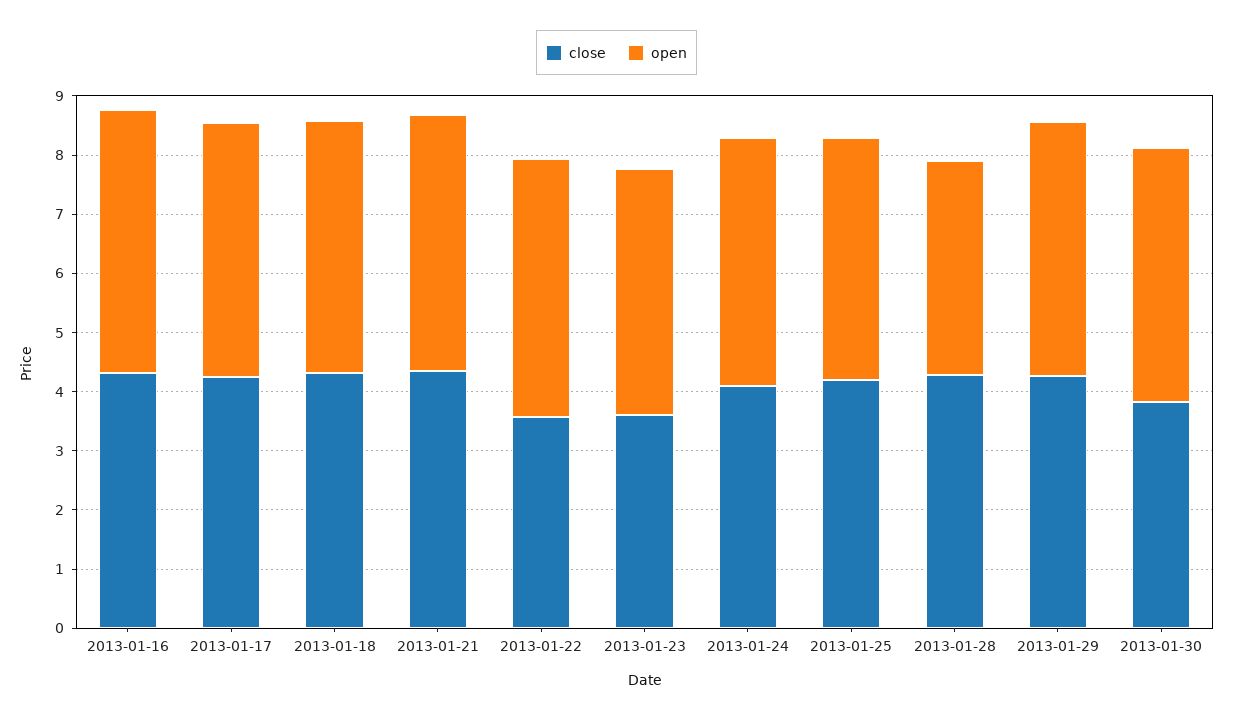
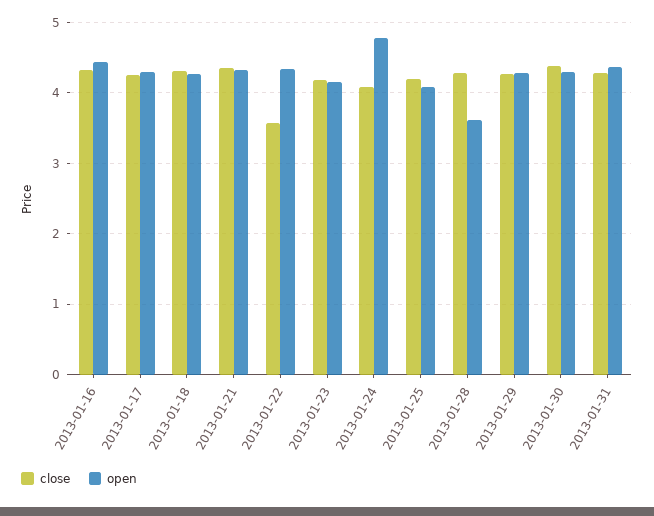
close, 2013-01-23: 3.6 -> 4.2
open, 2013-01-24: 4.2 -> 4.8
close, 2013-01-30: 3.8 -> 4.4
close, 2013-01-31: none -> 4.3
open, 2013-01-31: none -> 4.4

